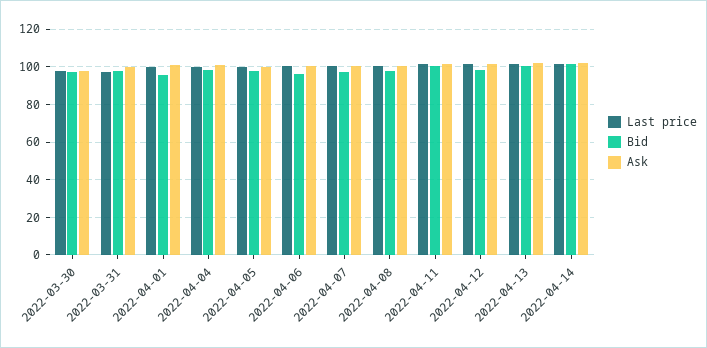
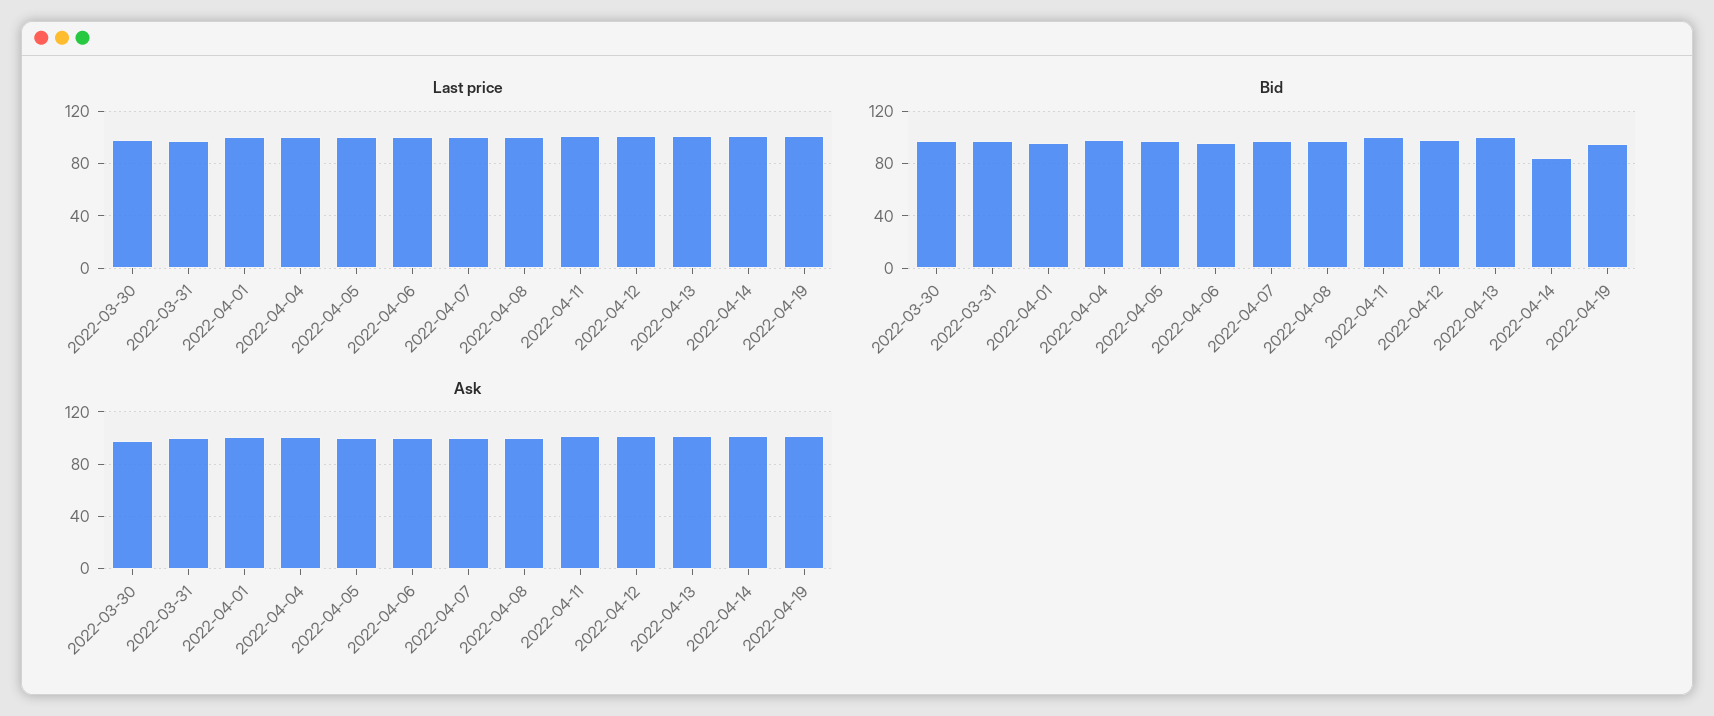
Bid, 2022-04-14: 100 -> 85
Last price, 2022-04-19: none -> 100
Bid, 2022-04-19: none -> 95
Ask, 2022-04-19: none -> 100

